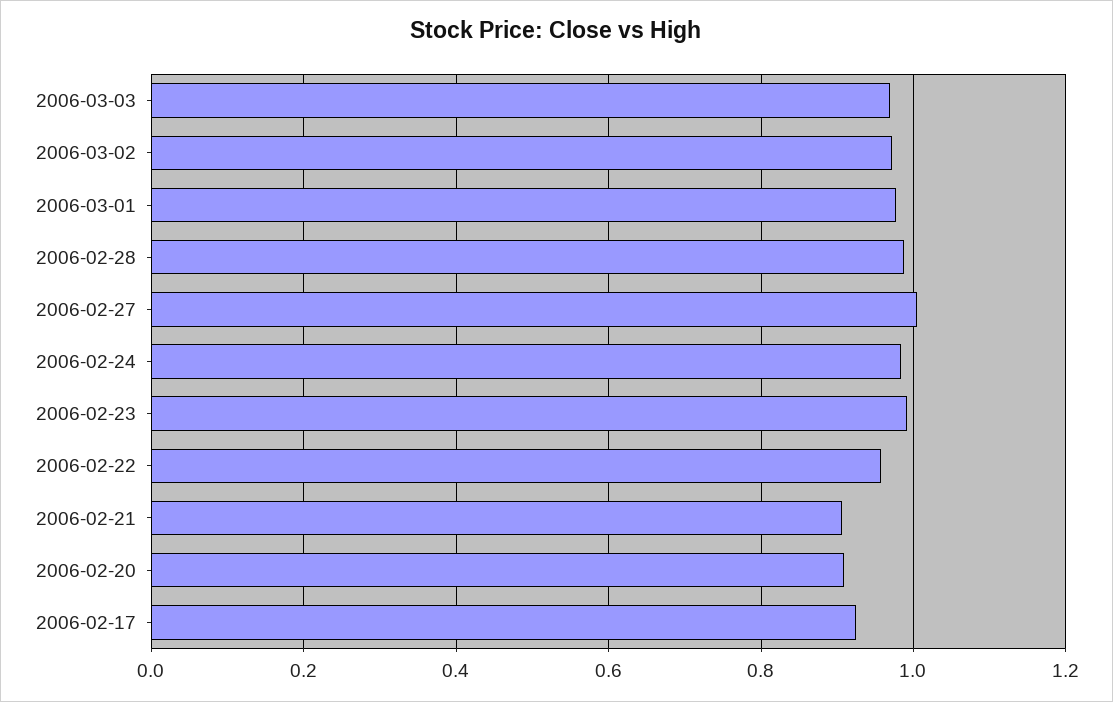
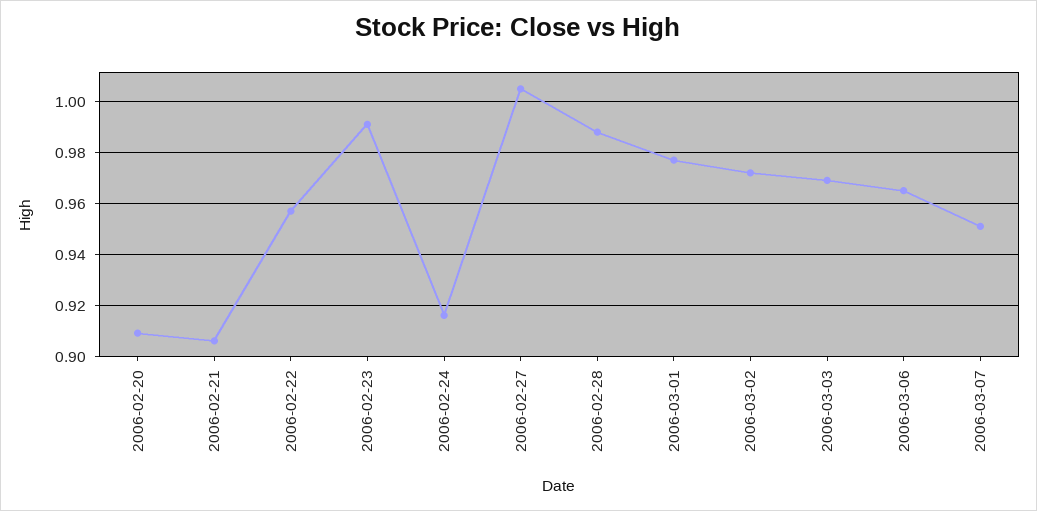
2006-02-24: 0.98 -> 0.915
2006-02-17: 0.92 -> none
2006-03-06: none -> 0.965
2006-03-07: none -> 0.95

